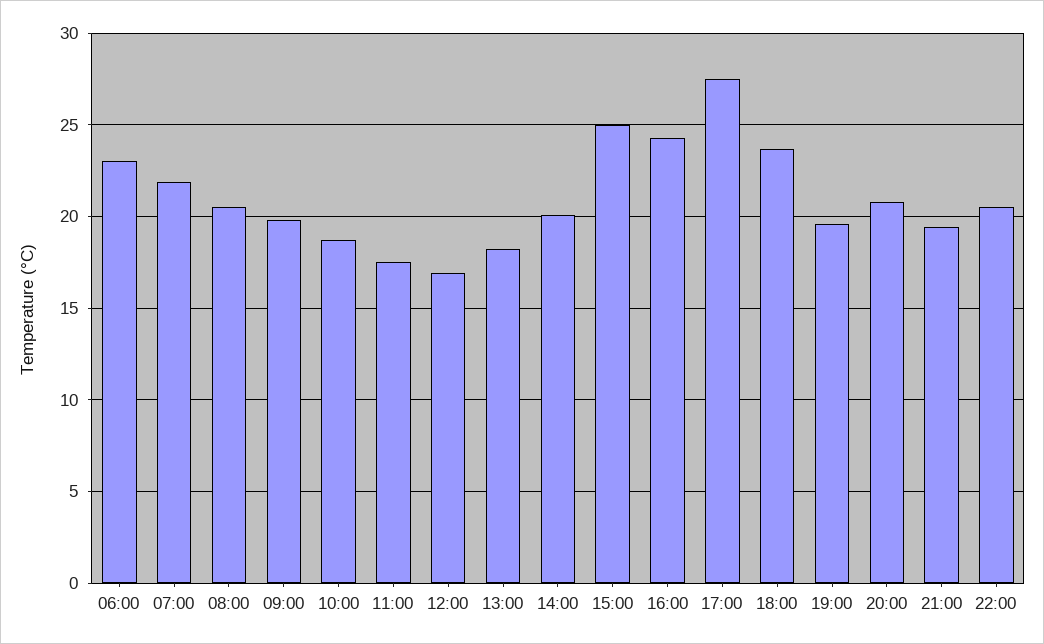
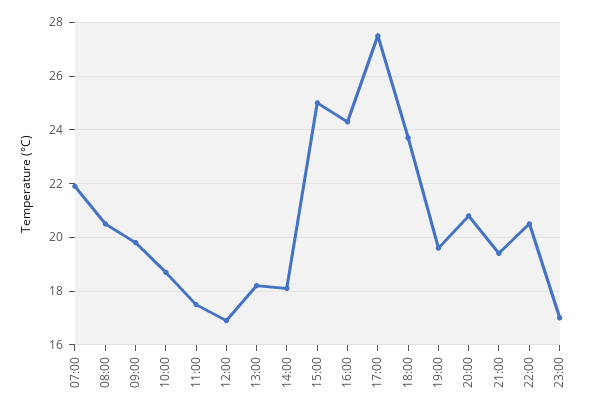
06:00: 23 -> none
14:00: 20 -> 18
23:00: none -> 17

